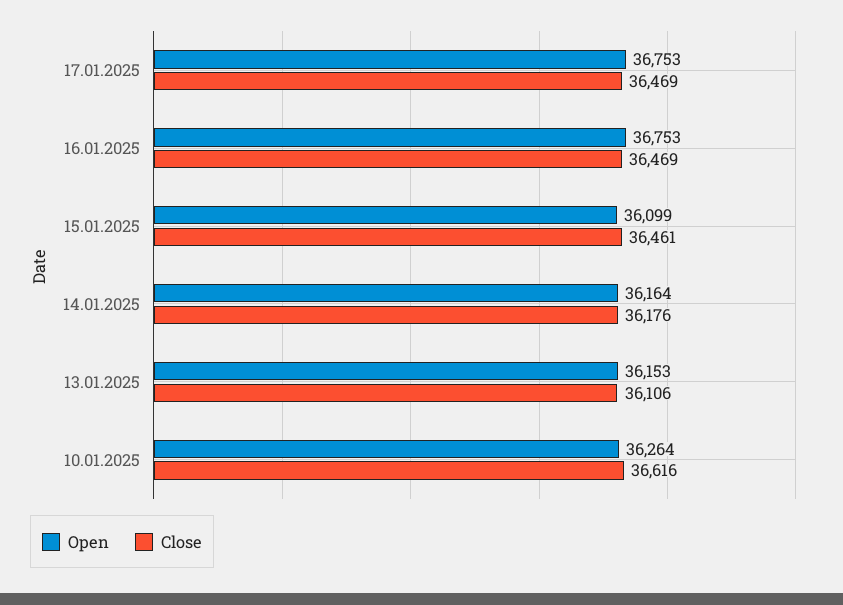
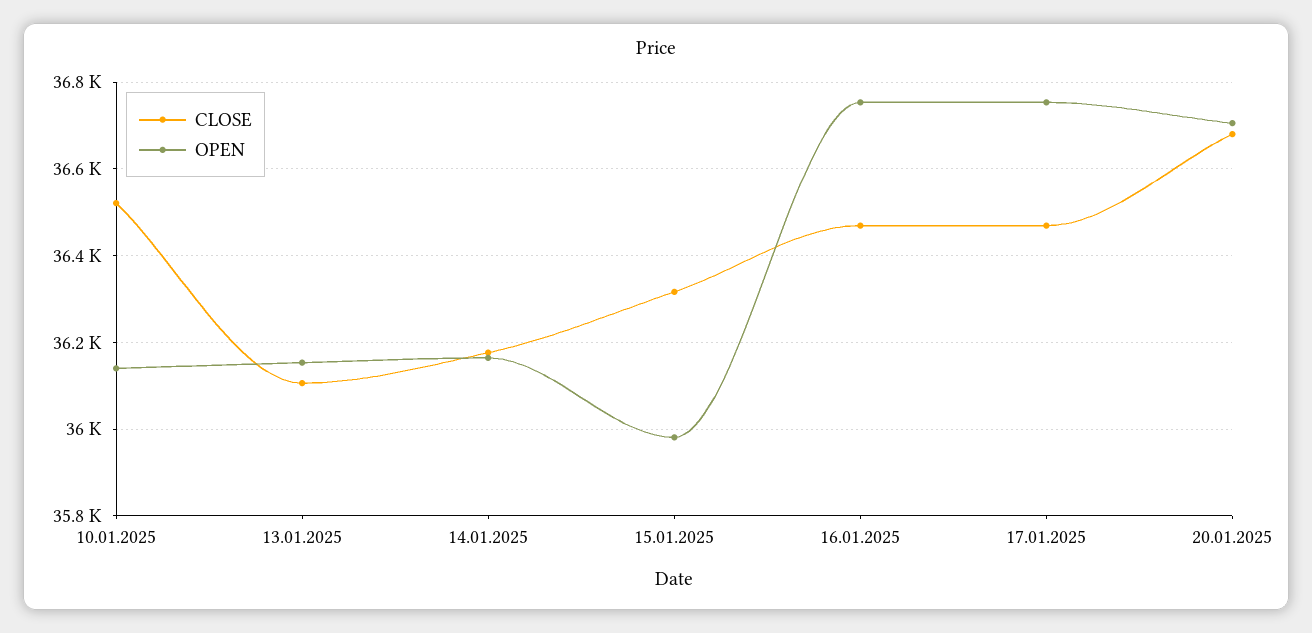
Open, 15.01.2025: 36099 -> 35980
Close, 15.01.2025: 36461 -> 36320
Open, 10.01.2025: 36264 -> 36140
Close, 10.01.2025: 36616 -> 36520
Close, 20.01.2025: none -> 36680
Open, 20.01.2025: none -> 36700

